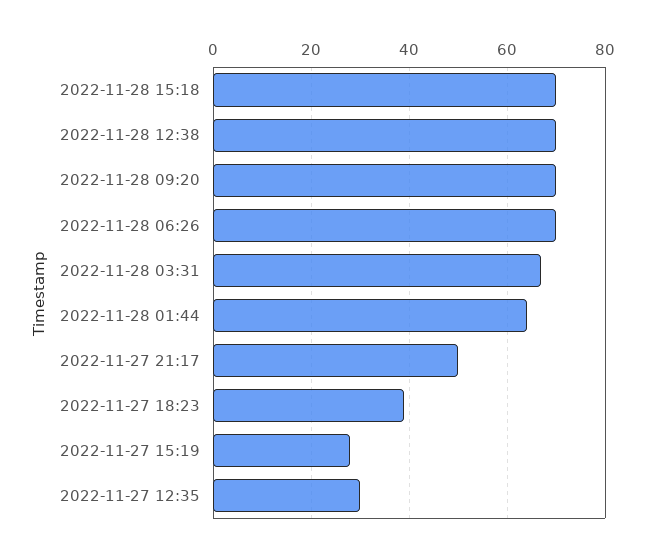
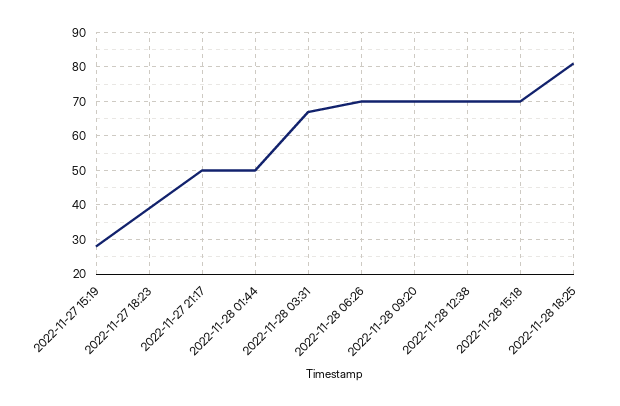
2022-11-28 01:44: 65 -> 50
2022-11-27 12:35: 30 -> none
2022-11-28 18:25: none -> 80

